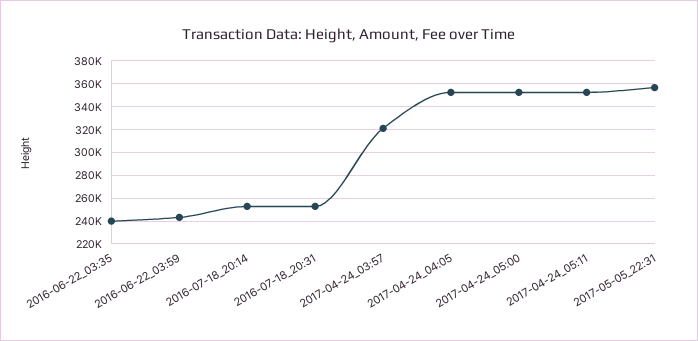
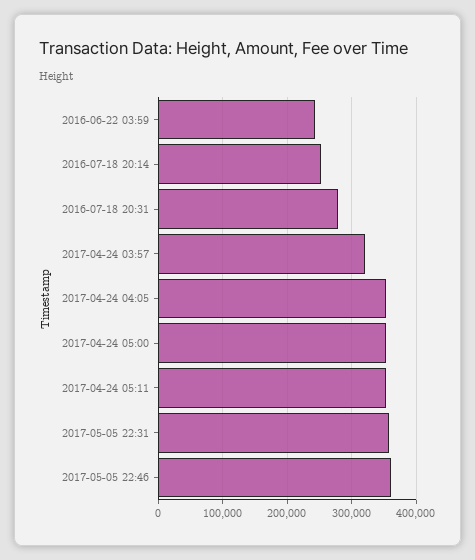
2016-06-22_03:35: 240000 -> none
2016-07-18_20:31: 250000 -> 280000
2017-05-05 22:46: none -> 360000

